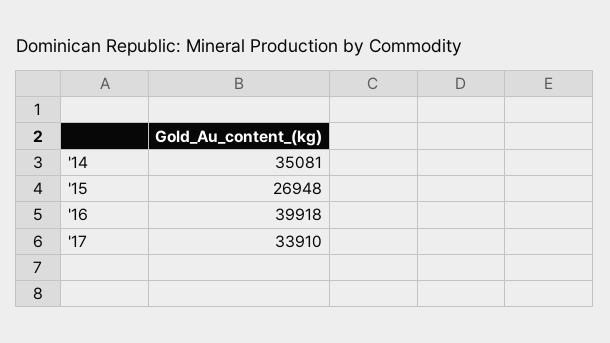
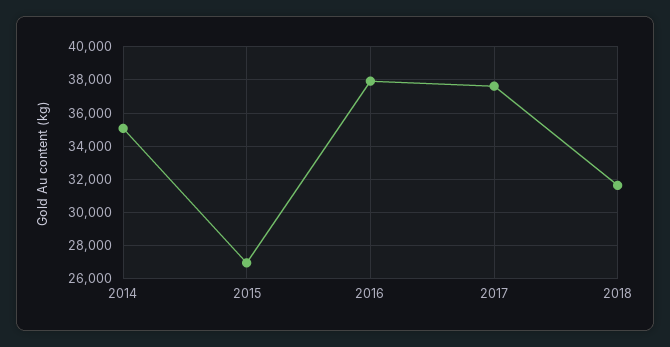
'16: 39918 -> 38000
'17: 33910 -> 37500
2018: none -> 31500

